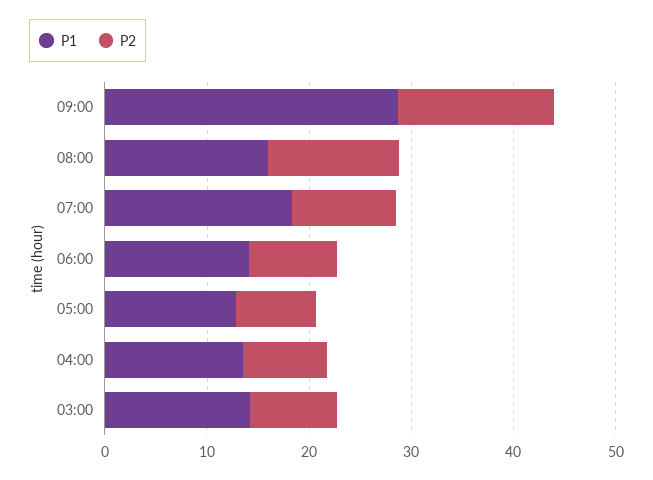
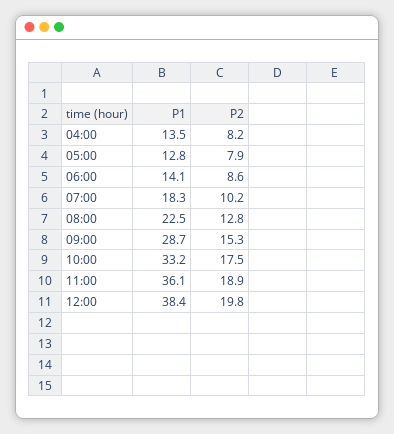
P1, 08:00: 16 -> 22.5
P1, 03:00: 14 -> none
P2, 03:00: 8 -> none
P1, 10:00: none -> 33.2
P2, 10:00: none -> 17.5
P1, 11:00: none -> 36.1
P2, 11:00: none -> 18.9
P1, 12:00: none -> 38.4
P2, 12:00: none -> 19.8

